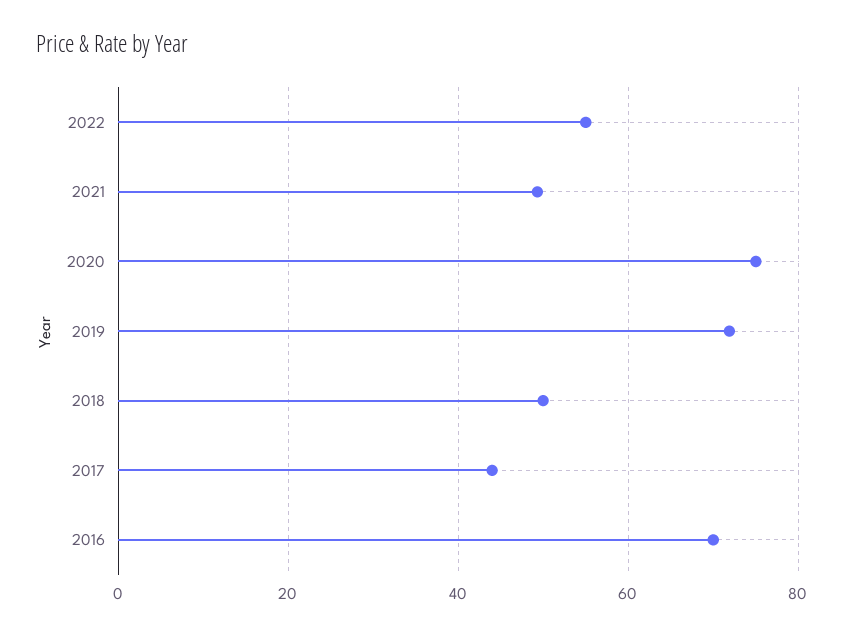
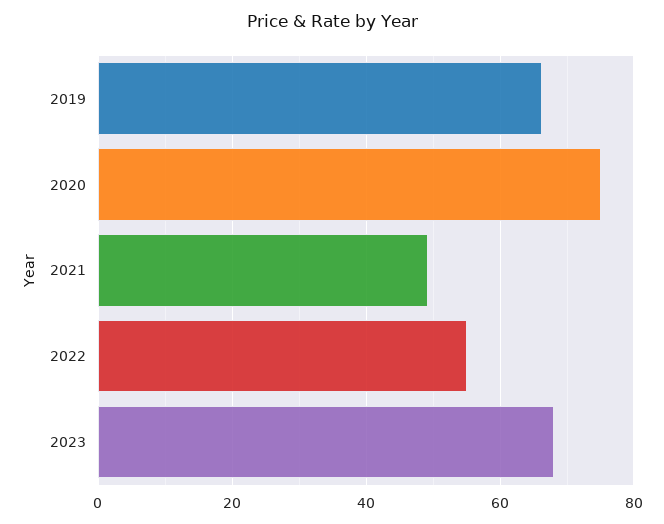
2019: 72 -> 66
2018: 50 -> none
2017: 44 -> none
2016: 70 -> none
2023: none -> 68

